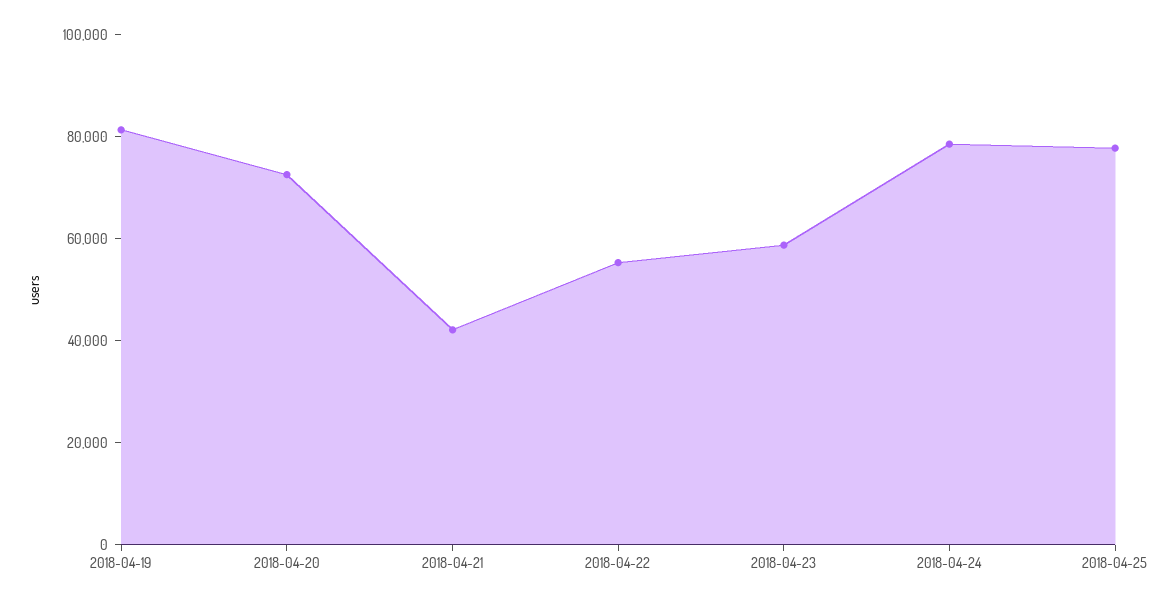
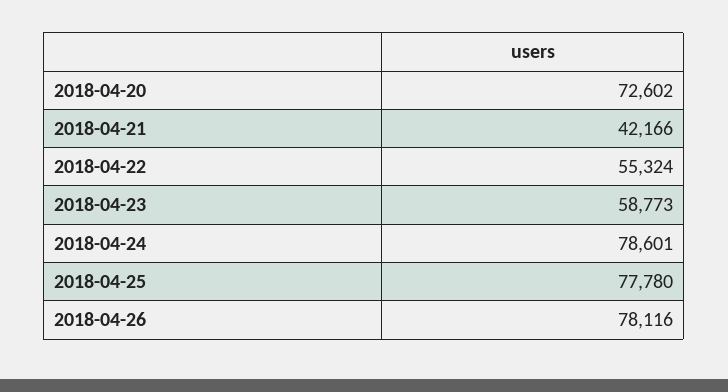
2018-04-19: 80000 -> none
2018-04-26: none -> 78116

